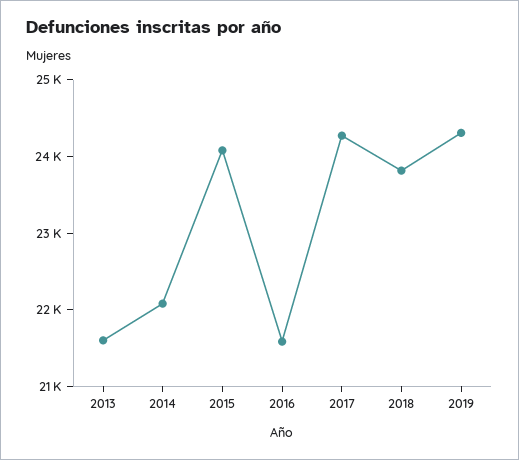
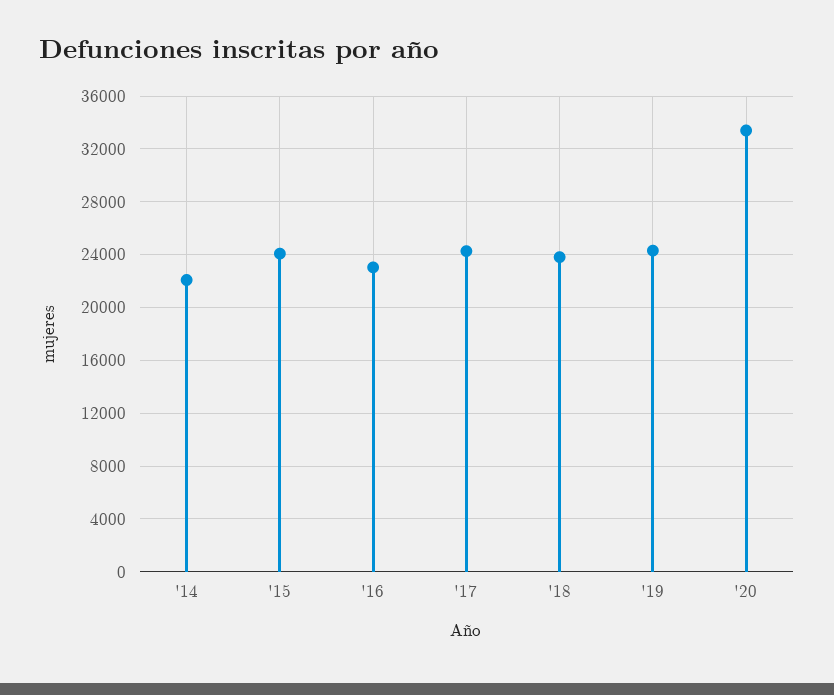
2013: 21600 -> none
2016: 21600 -> 23000
'20: none -> 33500

